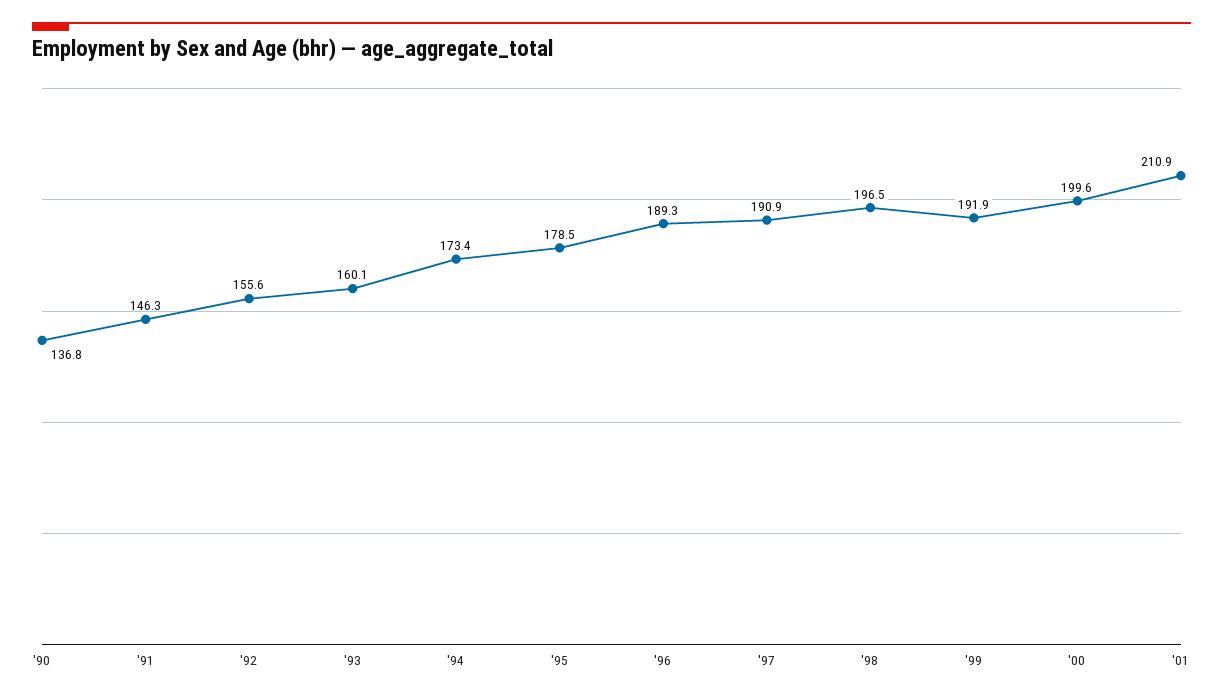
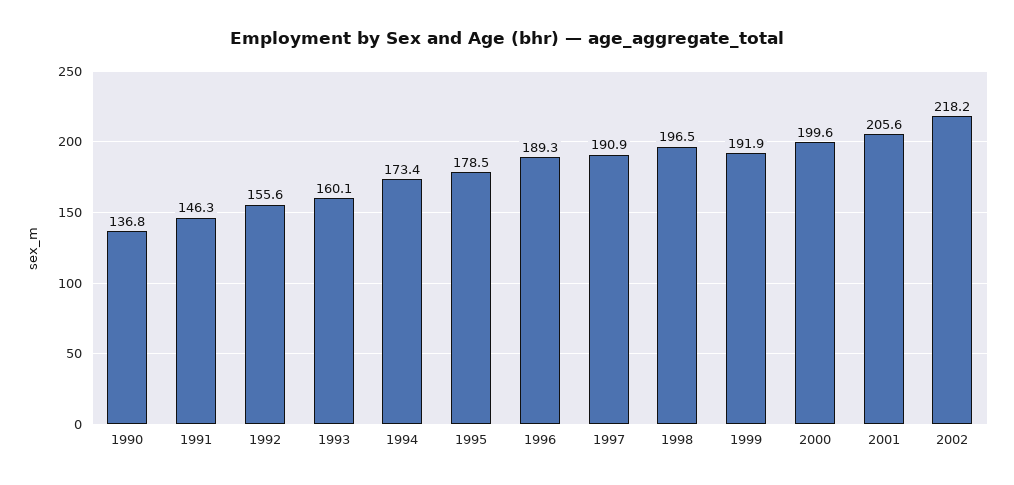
'01: 210.9 -> 205.6
2002: none -> 218.2

